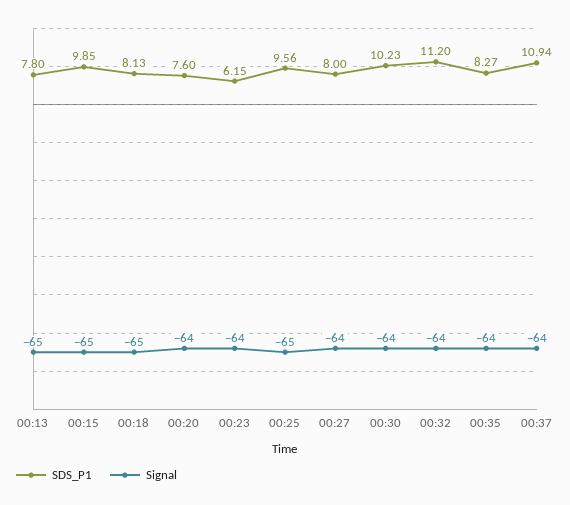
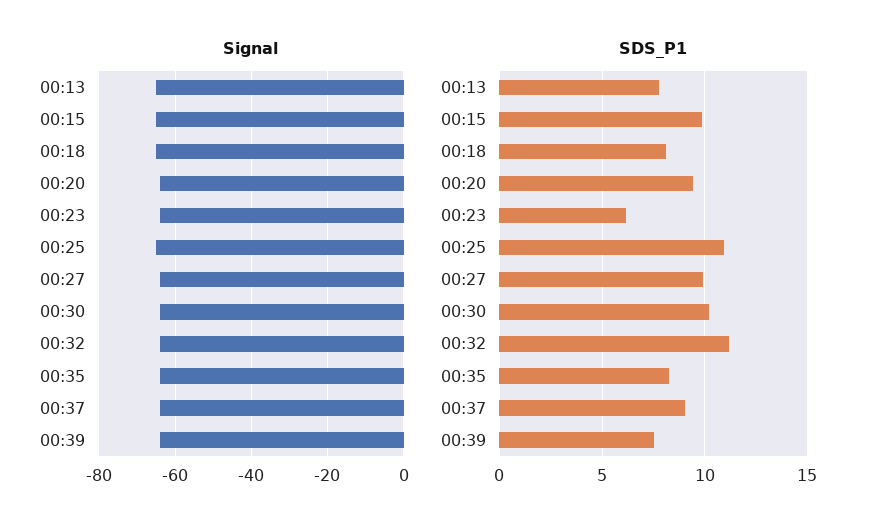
SDS_P1, 00:20: 7.6 -> 9.5
SDS_P1, 00:25: 9.56 -> 11
SDS_P1, 00:27: 8 -> 10
SDS_P1, 00:37: 10.94 -> 9
Signal, 00:39: none -> -65
SDS_P1, 00:39: none -> 7.5

